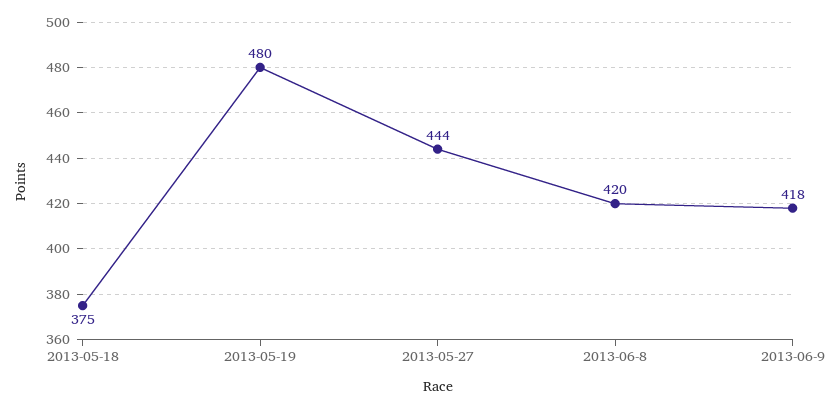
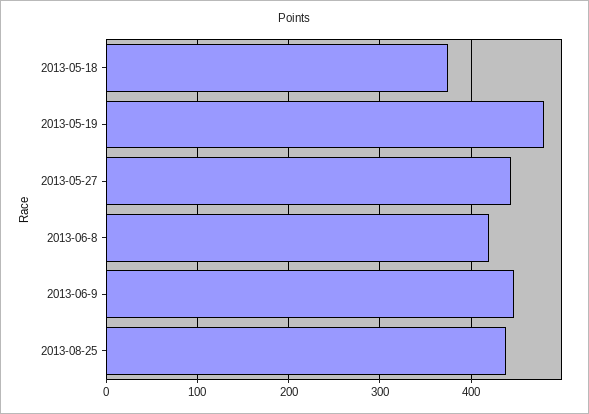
2013-06-9: 418 -> 450
2013-08-25: none -> 440

